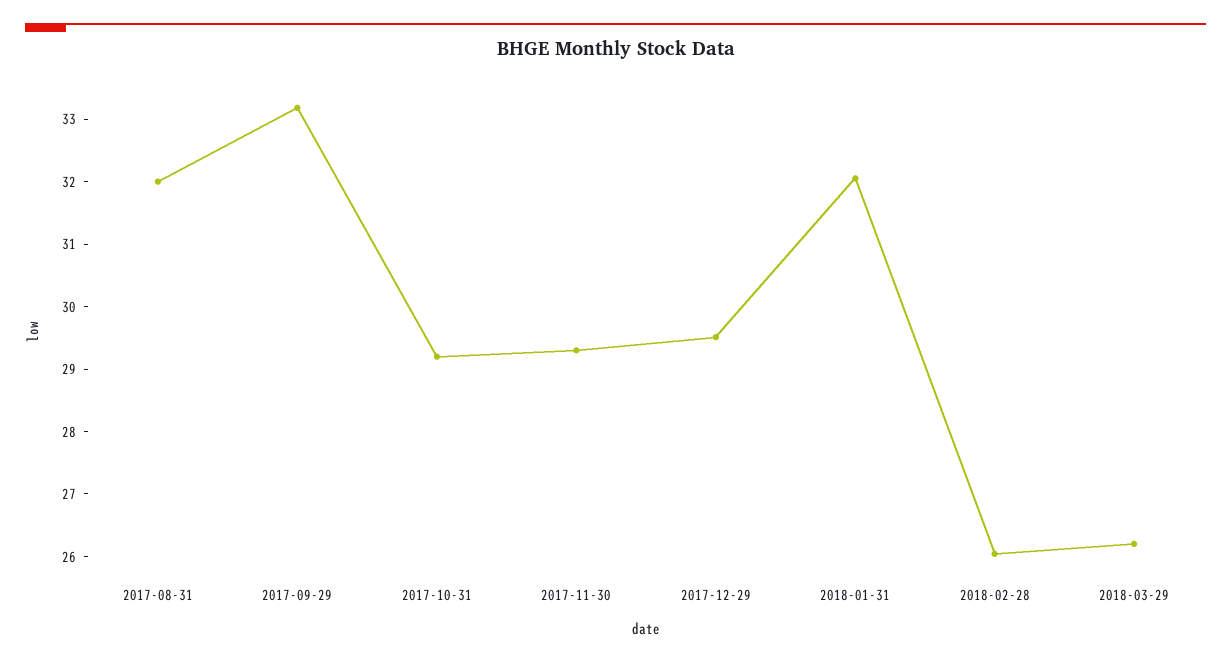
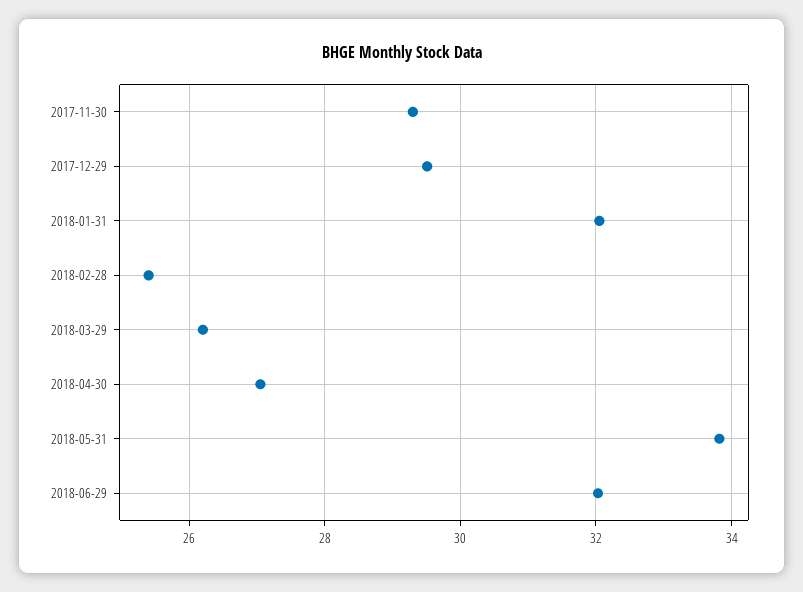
2017-08-31: 32 -> none
2017-09-29: 33.2 -> none
2017-10-31: 29.2 -> none
2018-02-28: 26 -> 25.4
2018-04-30: none -> 27
2018-05-31: none -> 33.8
2018-06-29: none -> 32

